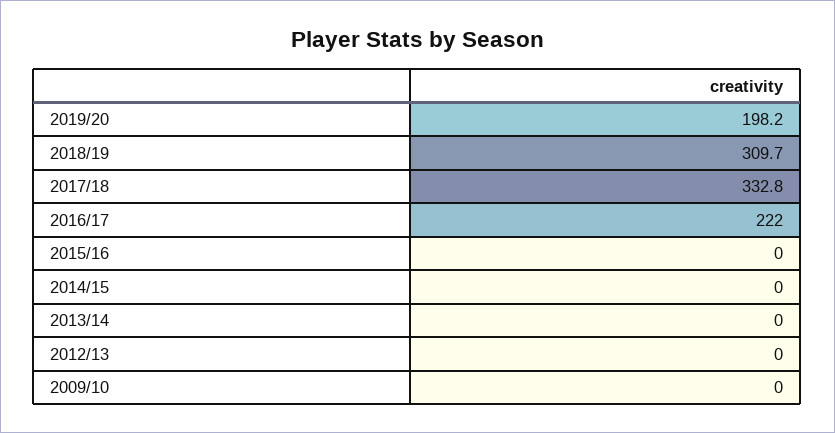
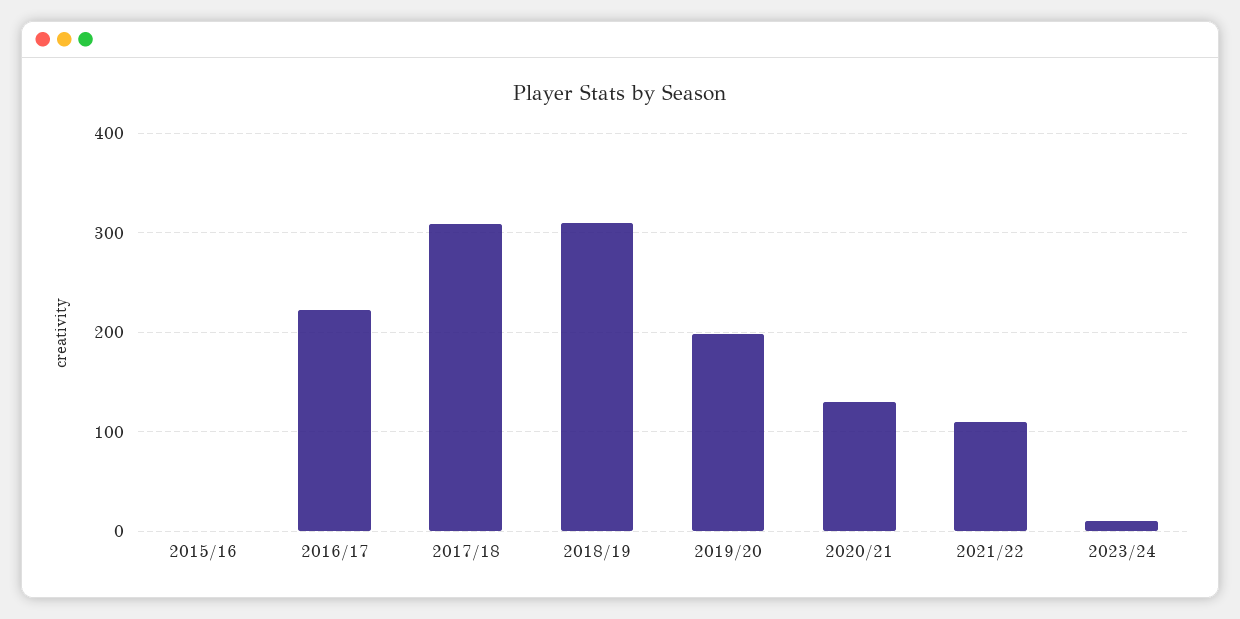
2017/18: 332.8 -> 310
2014/15: 0 -> none
2013/14: 0 -> none
2012/13: 0 -> none
2009/10: 0 -> none
2020/21: none -> 130
2021/22: none -> 110
2023/24: none -> 10

